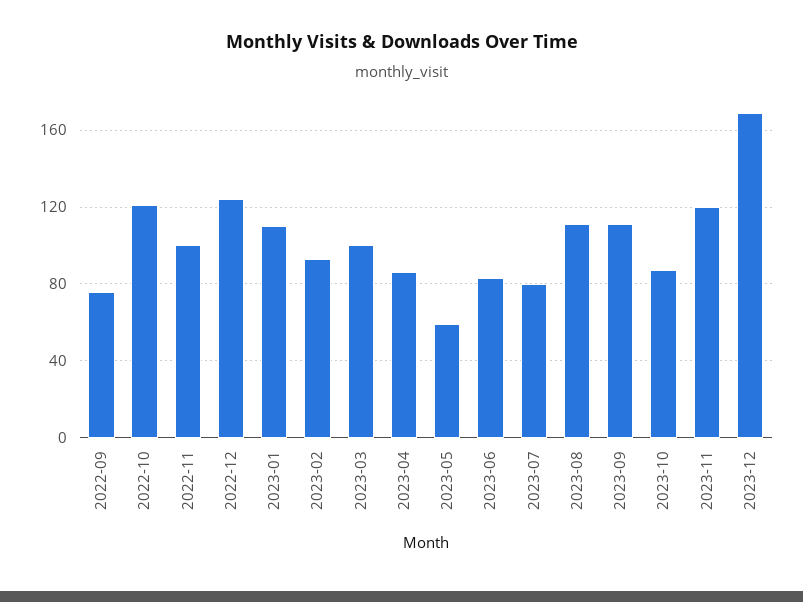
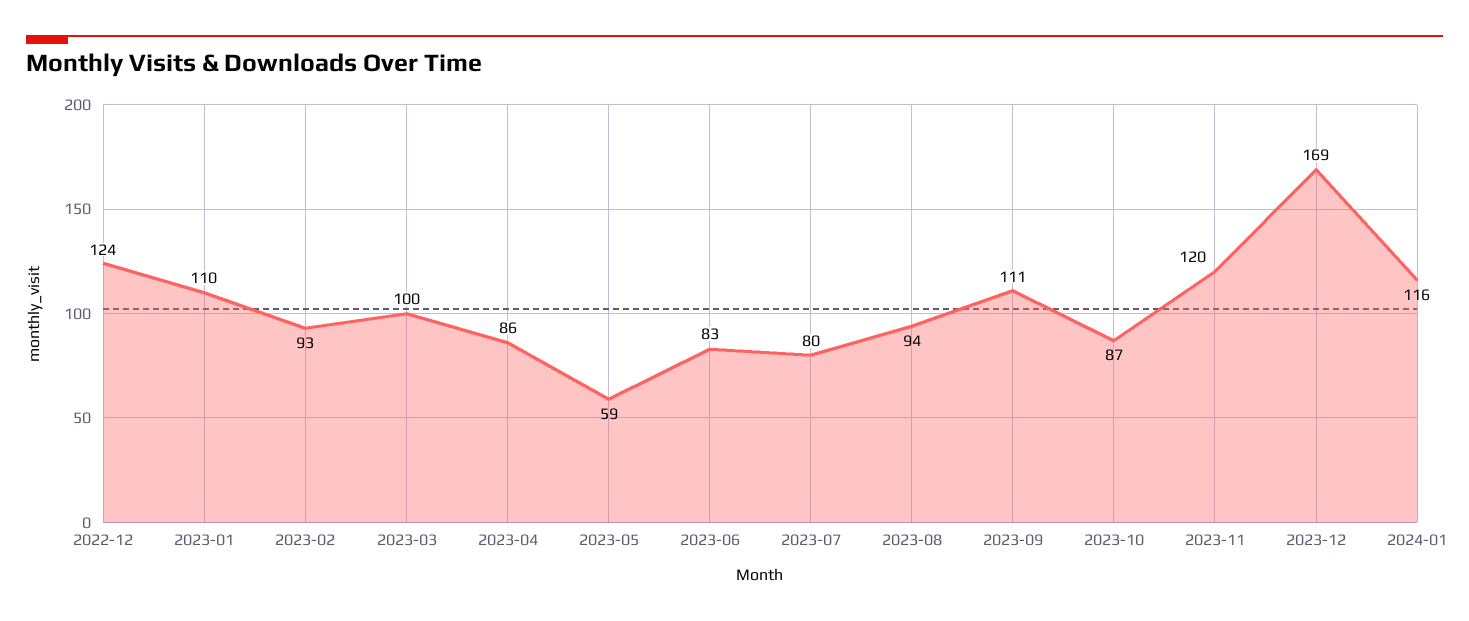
2022-09: 75 -> none
2022-10: 120 -> none
2022-11: 100 -> none
2023-08: 110 -> 94
2024-01: none -> 116

